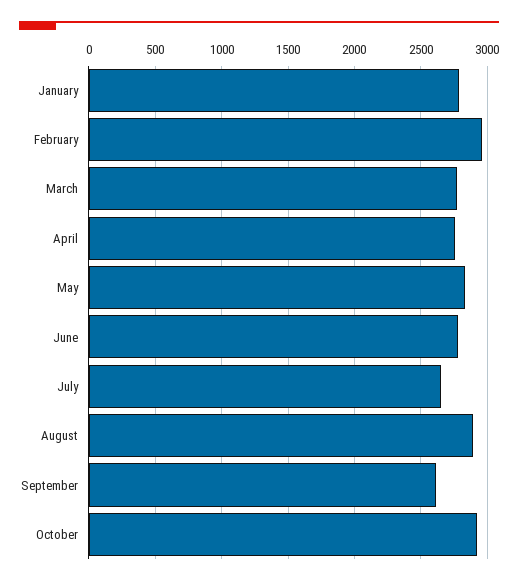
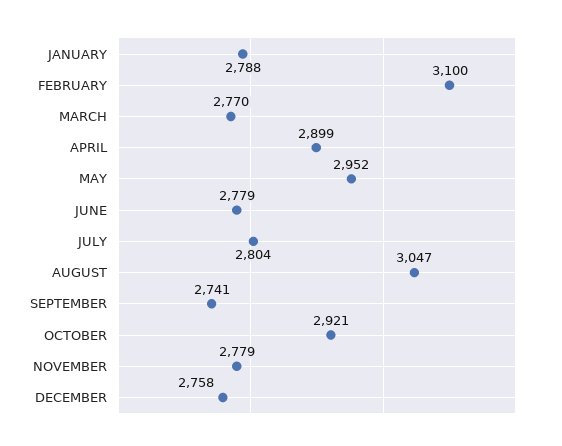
February: 2950 -> 3100
April: 2750 -> 2899
May: 2850 -> 2952
July: 2650 -> 2804
August: 2900 -> 3047
September: 2600 -> 2741
NOVEMBER: none -> 2779
DECEMBER: none -> 2758

